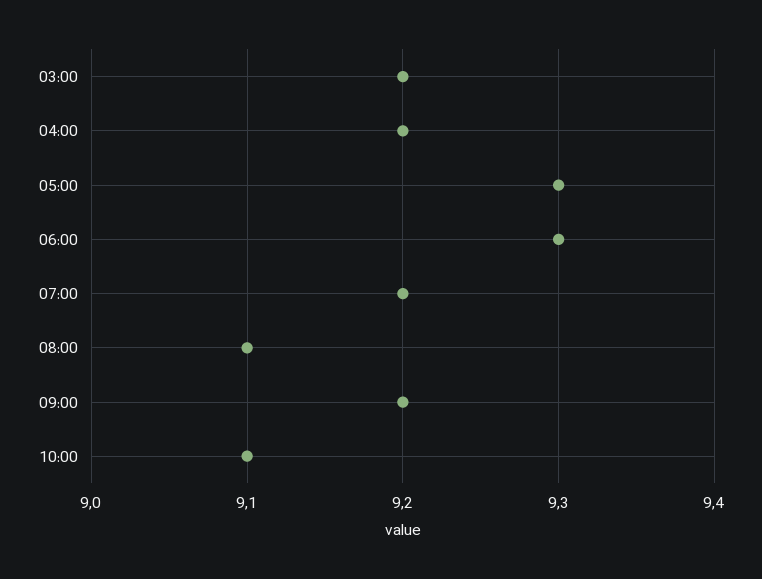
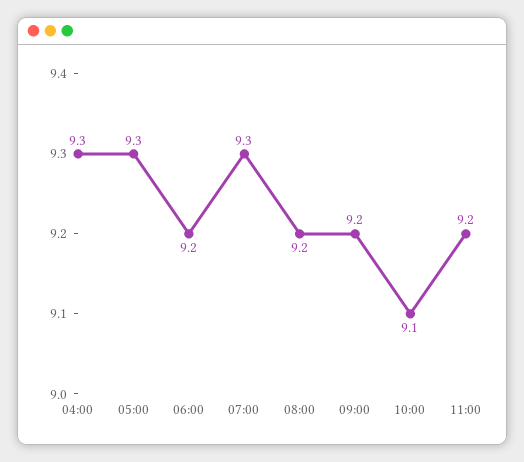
03:00: 9.2 -> none
04:00: 9.2 -> 9.3
06:00: 9.3 -> 9.2
07:00: 9.2 -> 9.3
08:00: 9.1 -> 9.2
11:00: none -> 9.2

